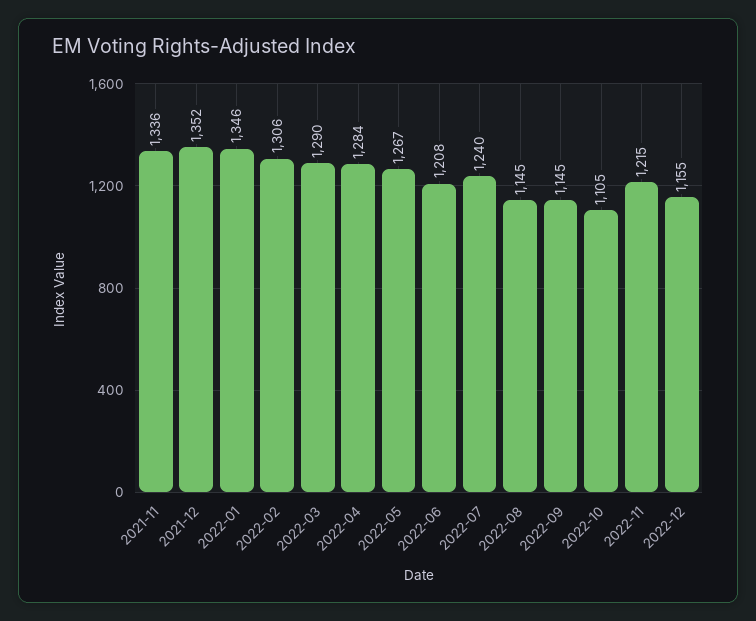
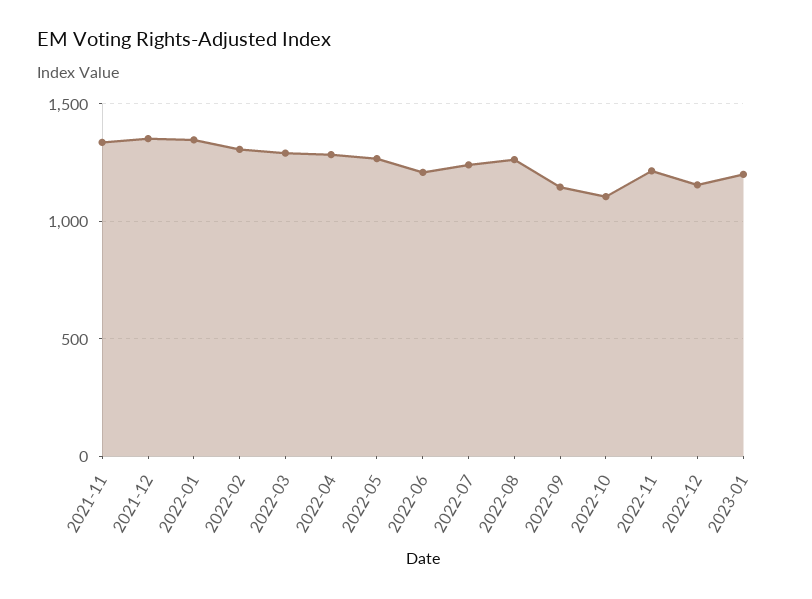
2022-08: 1145 -> 1250
2023-01: none -> 1200

